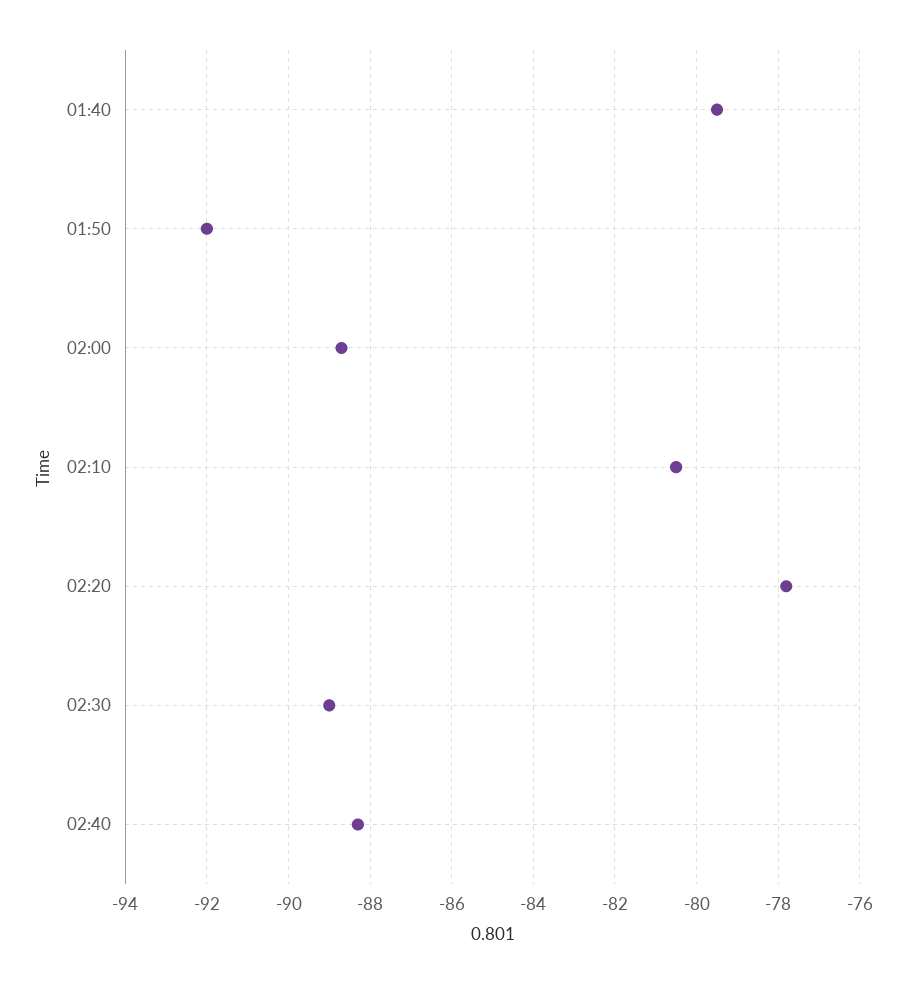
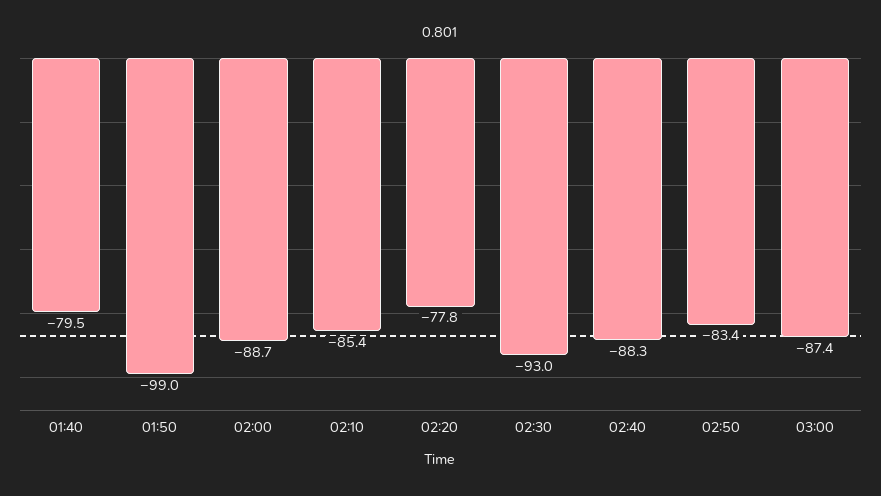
01:50: -92 -> -99
02:10: -80.5 -> -85.4
02:30: -89 -> -93
02:50: none -> -83.4
03:00: none -> -87.4

